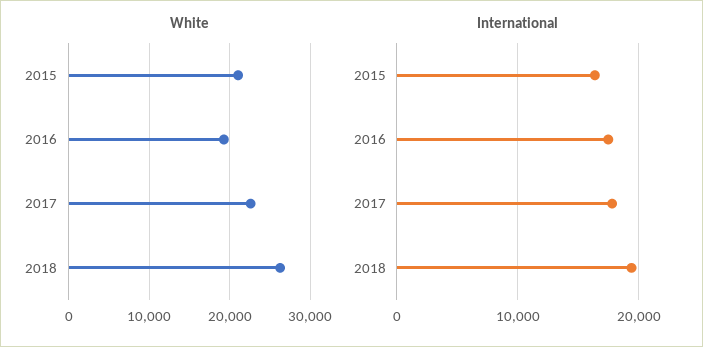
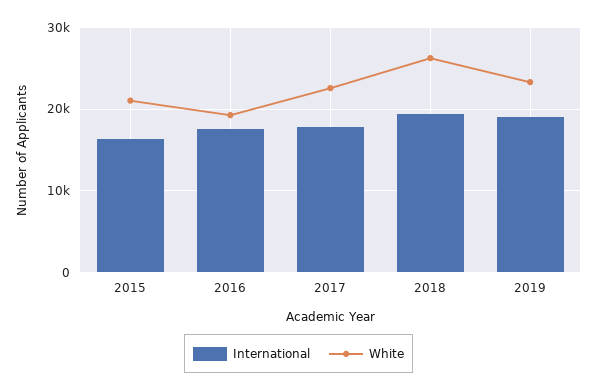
International, 2019: none -> 19000
White, 2019: none -> 23000

